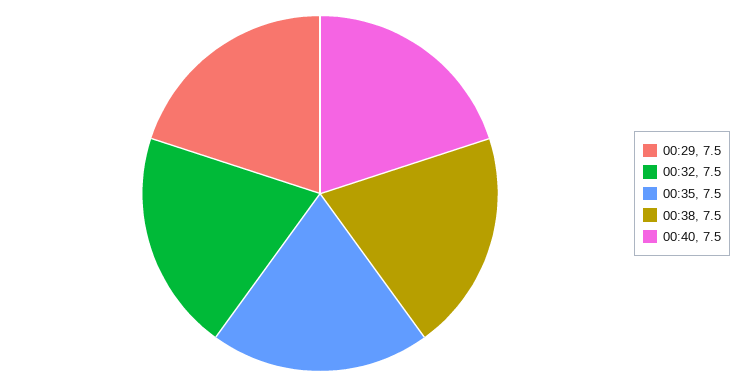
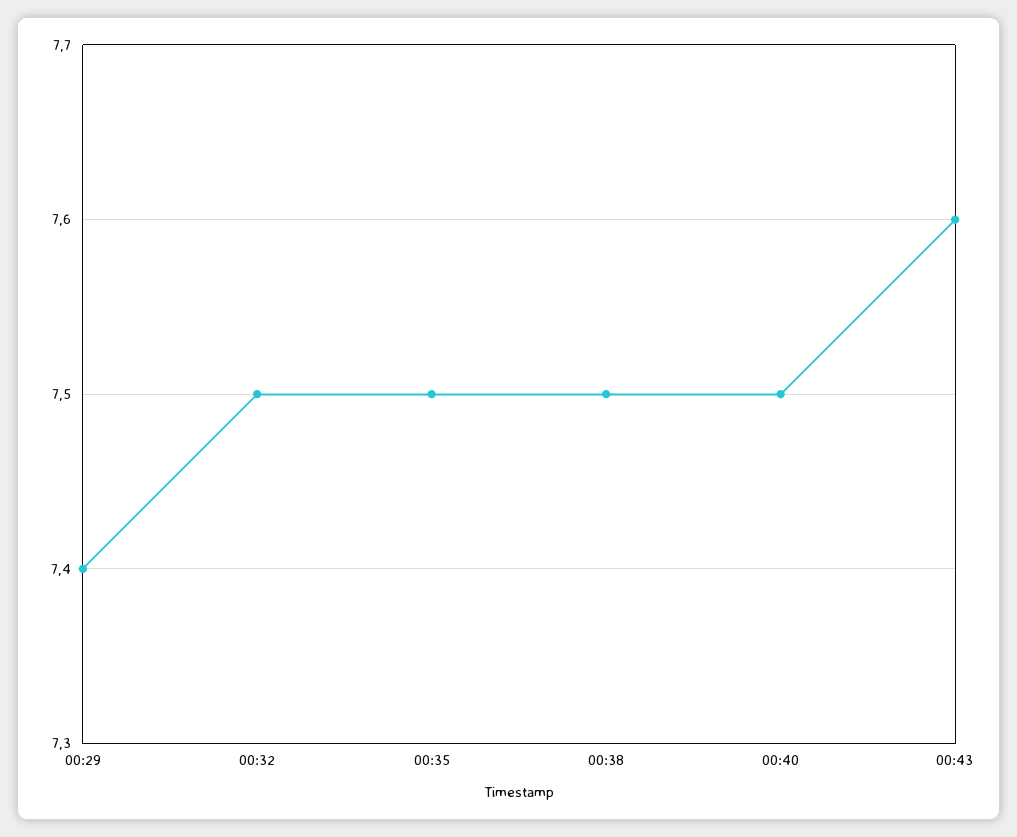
00:29: 7.5 -> 7.4
00:43: none -> 7.6

